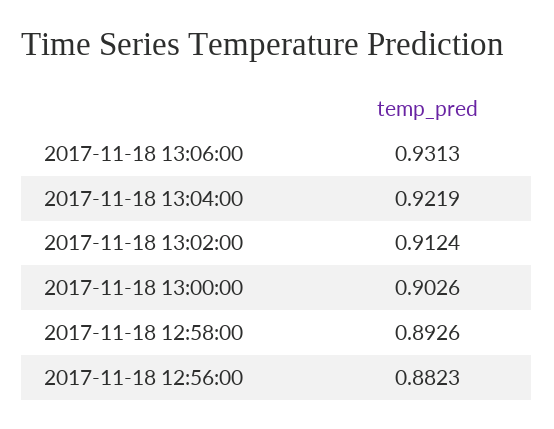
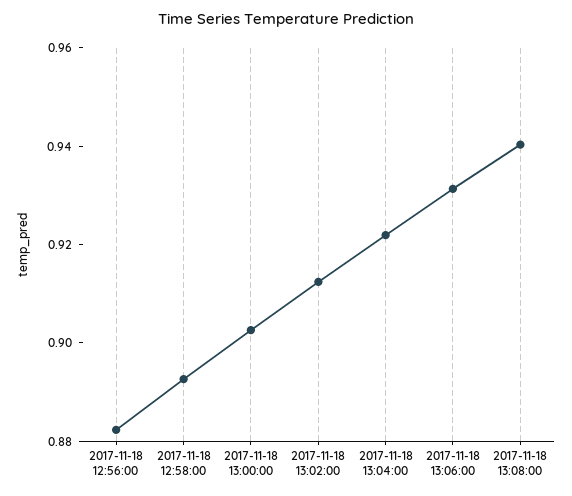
2017-11-18 13:08:00: none -> 0.94

